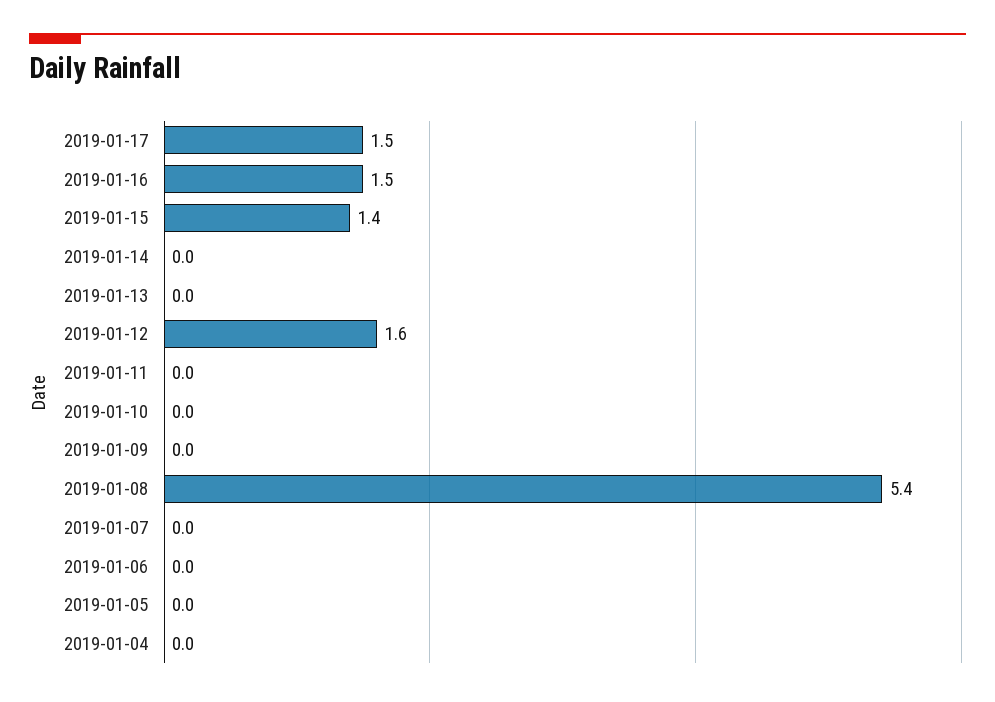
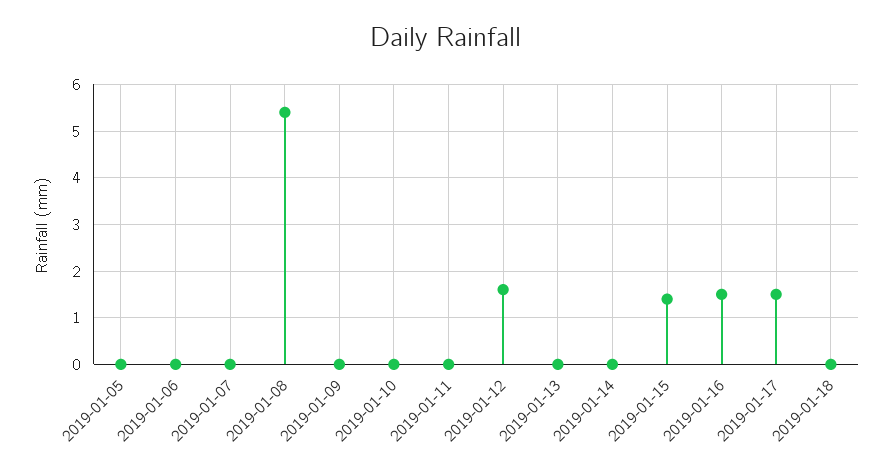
2019-01-04: 0 -> none
2019-01-18: none -> 0

